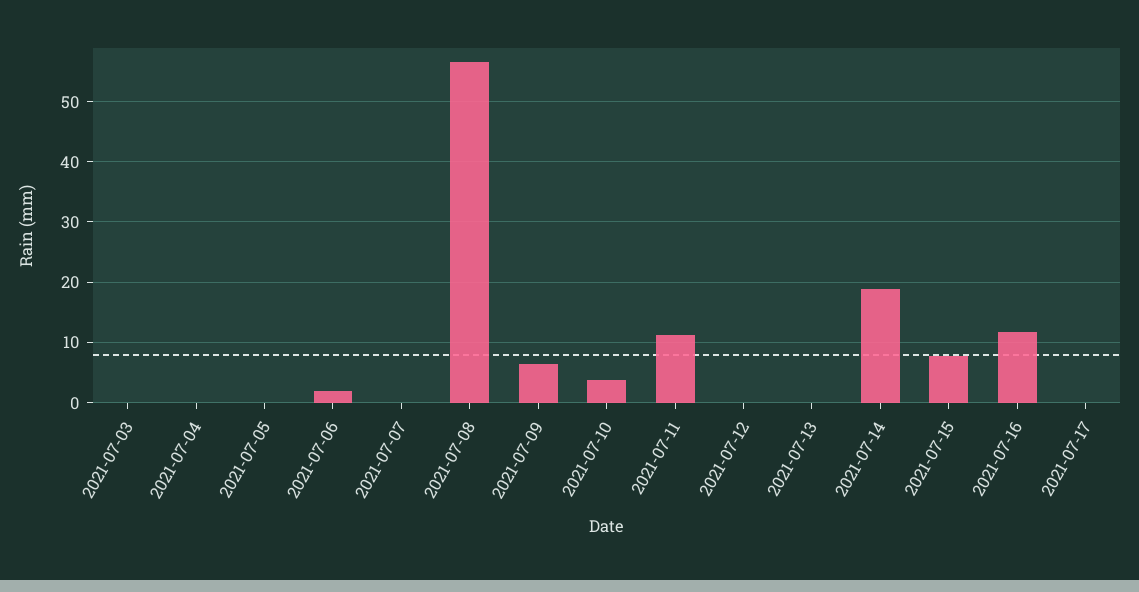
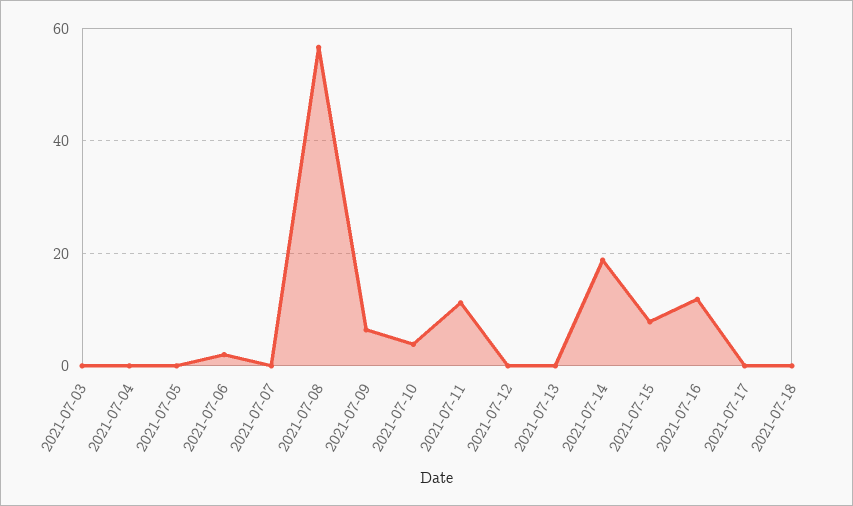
2021-07-18: none -> 0

